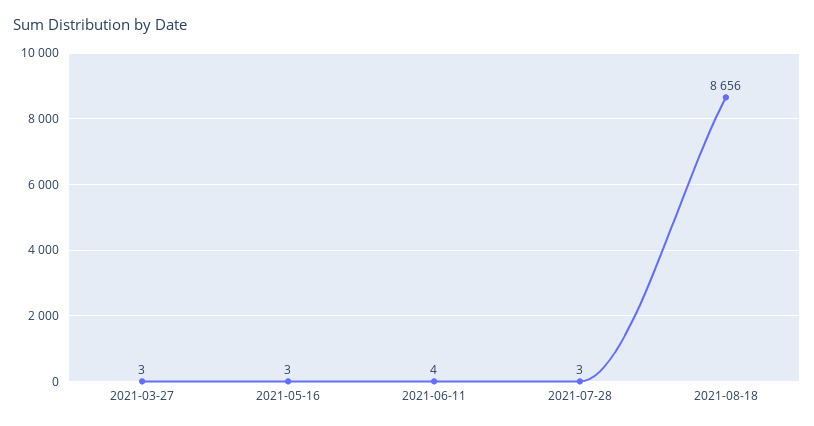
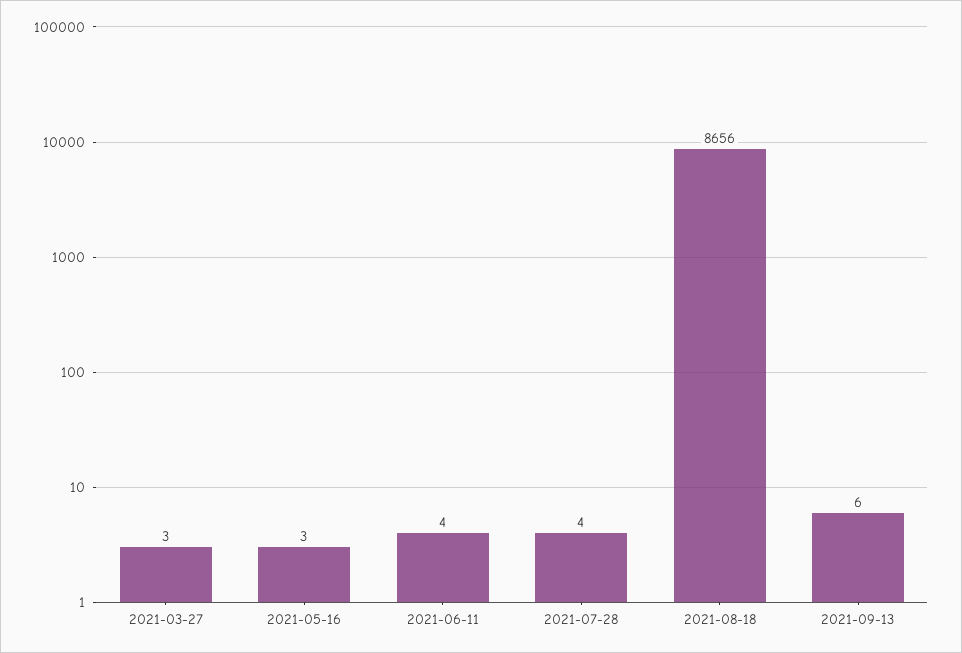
2021-07-28: 3 -> 4
2021-09-13: none -> 6

